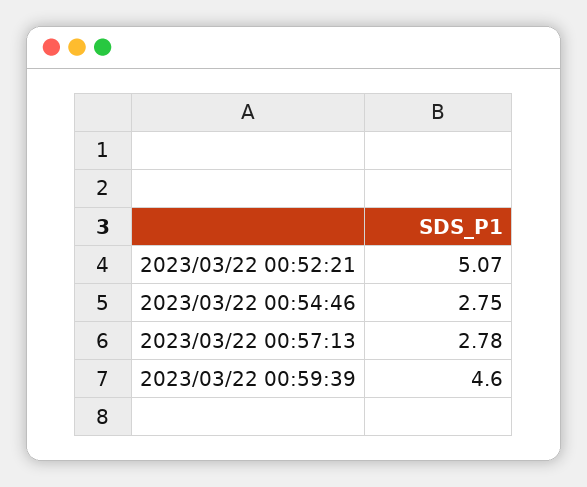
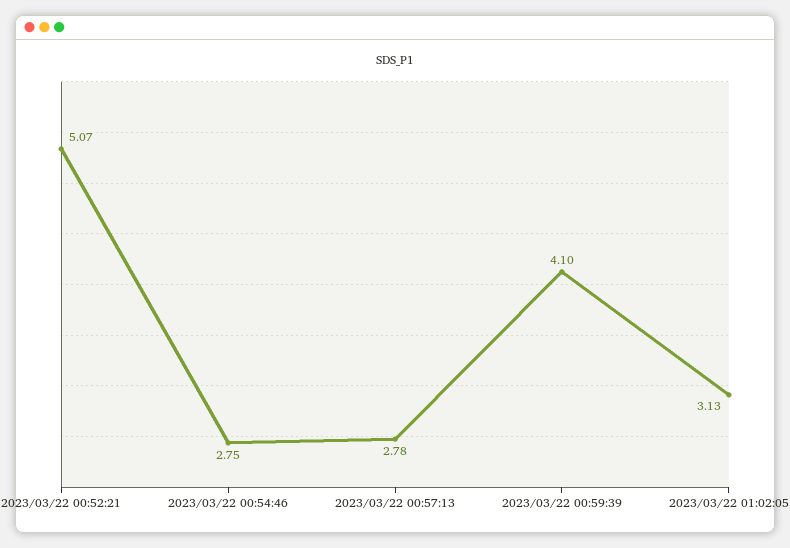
2023/03/22 00:59:39: 4.6 -> 4.1
2023/03/22 01:02:05: none -> 3.13

